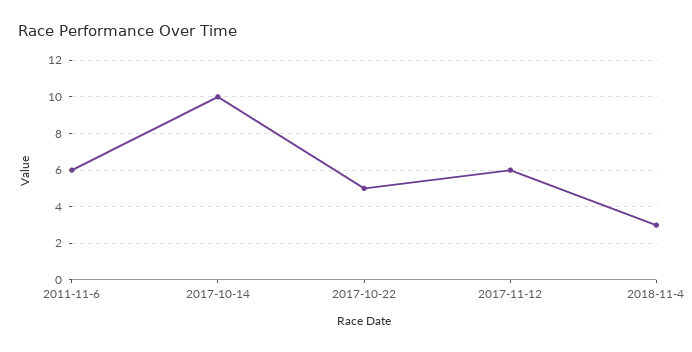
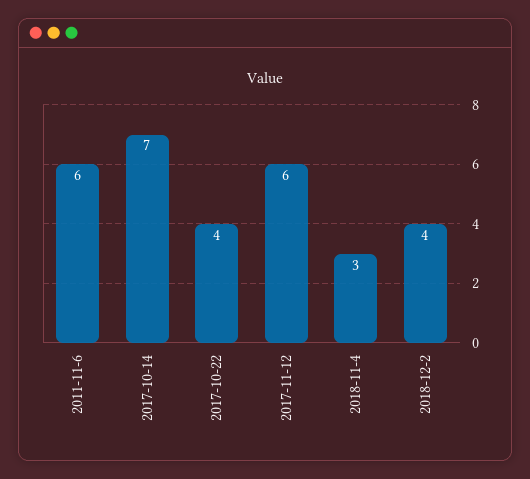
2017-10-14: 10 -> 7
2017-10-22: 5 -> 4
2018-12-2: none -> 4

